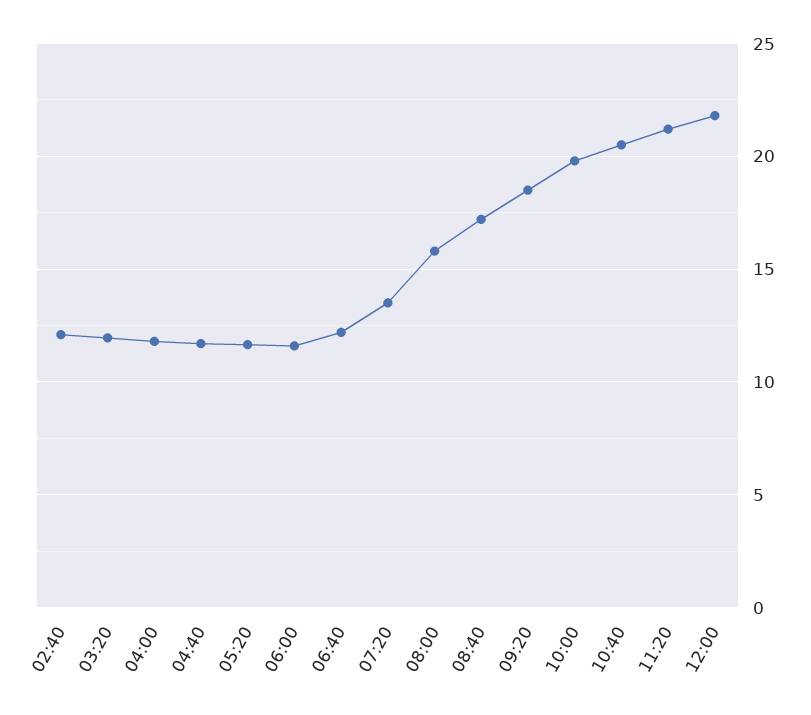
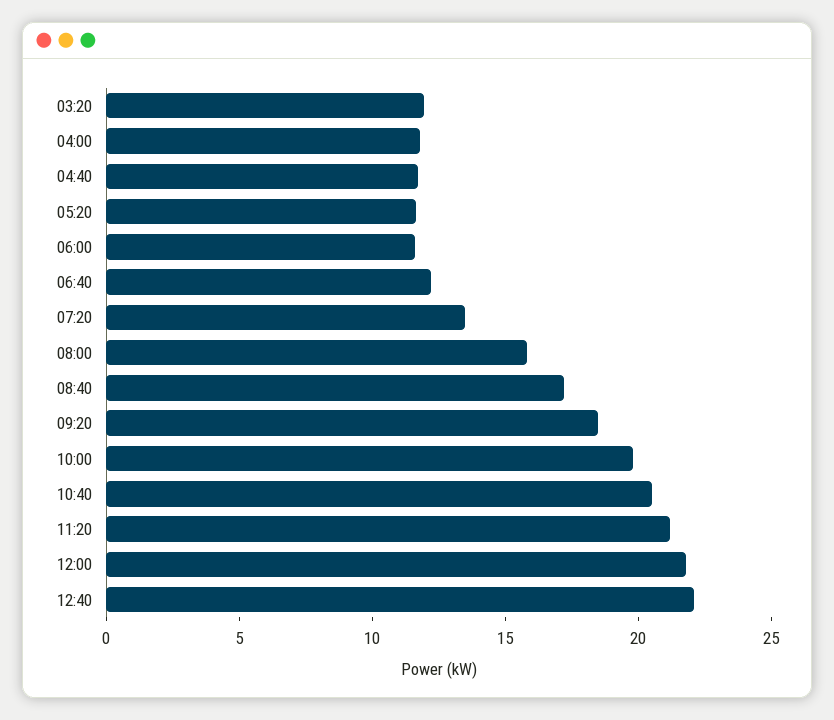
02:40: 12 -> none
12:40: none -> 22

